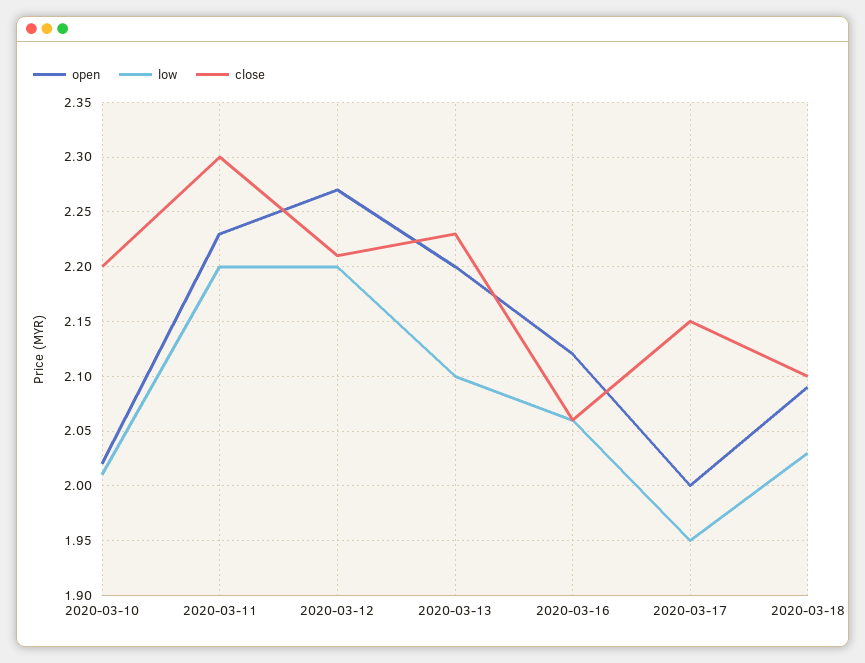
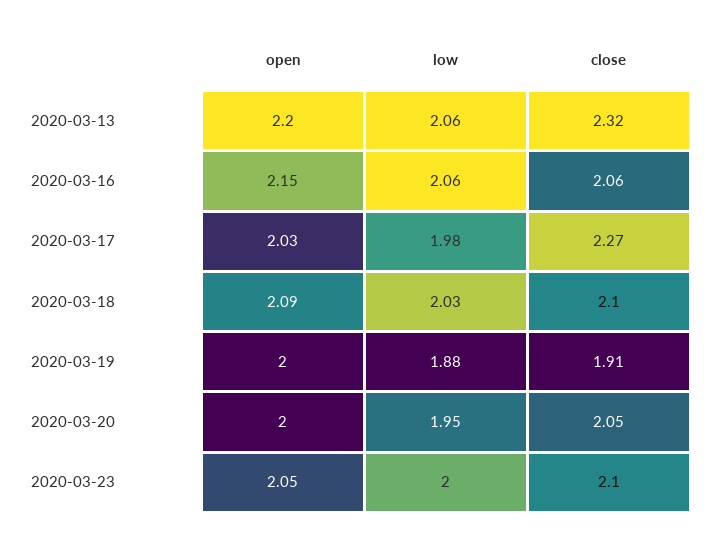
open, 2020-03-10: 2.02 -> none
low, 2020-03-10: 2.01 -> none
close, 2020-03-10: 2.2 -> none
open, 2020-03-11: 2.23 -> none
low, 2020-03-11: 2.2 -> none
close, 2020-03-11: 2.3 -> none
open, 2020-03-12: 2.27 -> none
low, 2020-03-12: 2.2 -> none
close, 2020-03-12: 2.21 -> none
low, 2020-03-13: 2.1 -> 2.06
close, 2020-03-13: 2.23 -> 2.32
open, 2020-03-16: 2.12 -> 2.15
open, 2020-03-17: 2 -> 2.03
low, 2020-03-17: 1.95 -> 1.98
close, 2020-03-17: 2.15 -> 2.27
open, 2020-03-19: none -> 2
low, 2020-03-19: none -> 1.88
close, 2020-03-19: none -> 1.91
open, 2020-03-20: none -> 2
low, 2020-03-20: none -> 1.95
close, 2020-03-20: none -> 2.05
open, 2020-03-23: none -> 2.05
low, 2020-03-23: none -> 2
close, 2020-03-23: none -> 2.1

